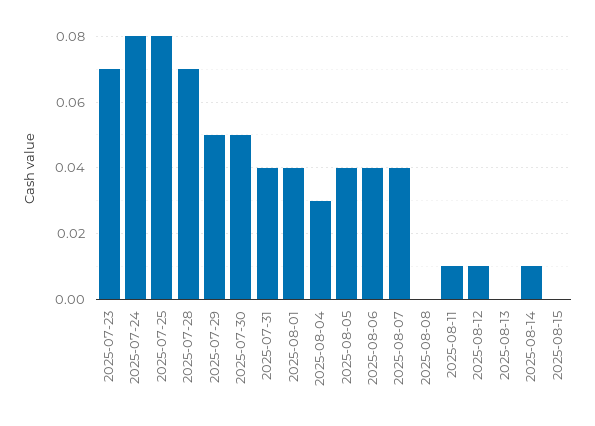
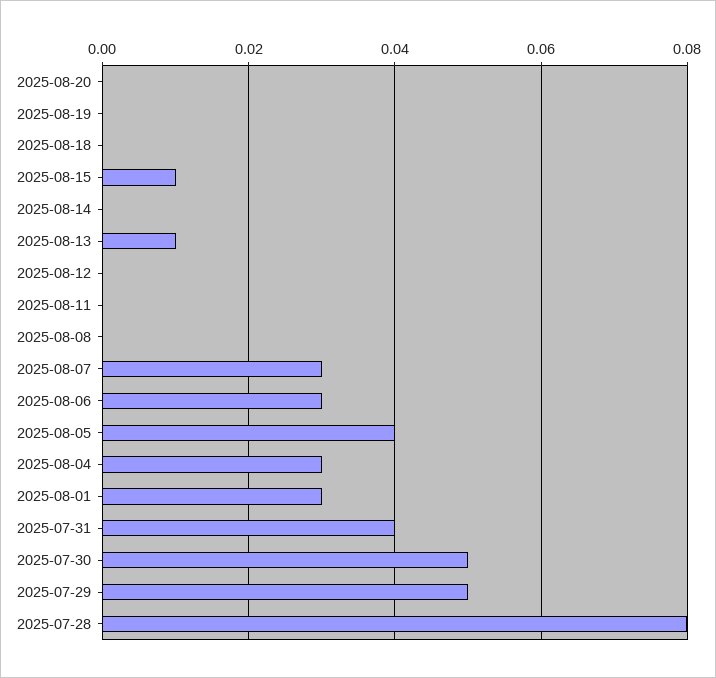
2025-07-23: 0.07 -> none
2025-07-24: 0.08 -> none
2025-07-25: 0.08 -> none
2025-07-28: 0.07 -> 0.08
2025-08-01: 0.04 -> 0.03
2025-08-06: 0.04 -> 0.03
2025-08-07: 0.04 -> 0.03
2025-08-11: 0.01 -> 0
2025-08-12: 0.01 -> 0
2025-08-13: 0 -> 0.01
2025-08-14: 0.01 -> 0
2025-08-15: 0 -> 0.01
2025-08-20: none -> 0
2025-08-19: none -> 0
2025-08-18: none -> 0

